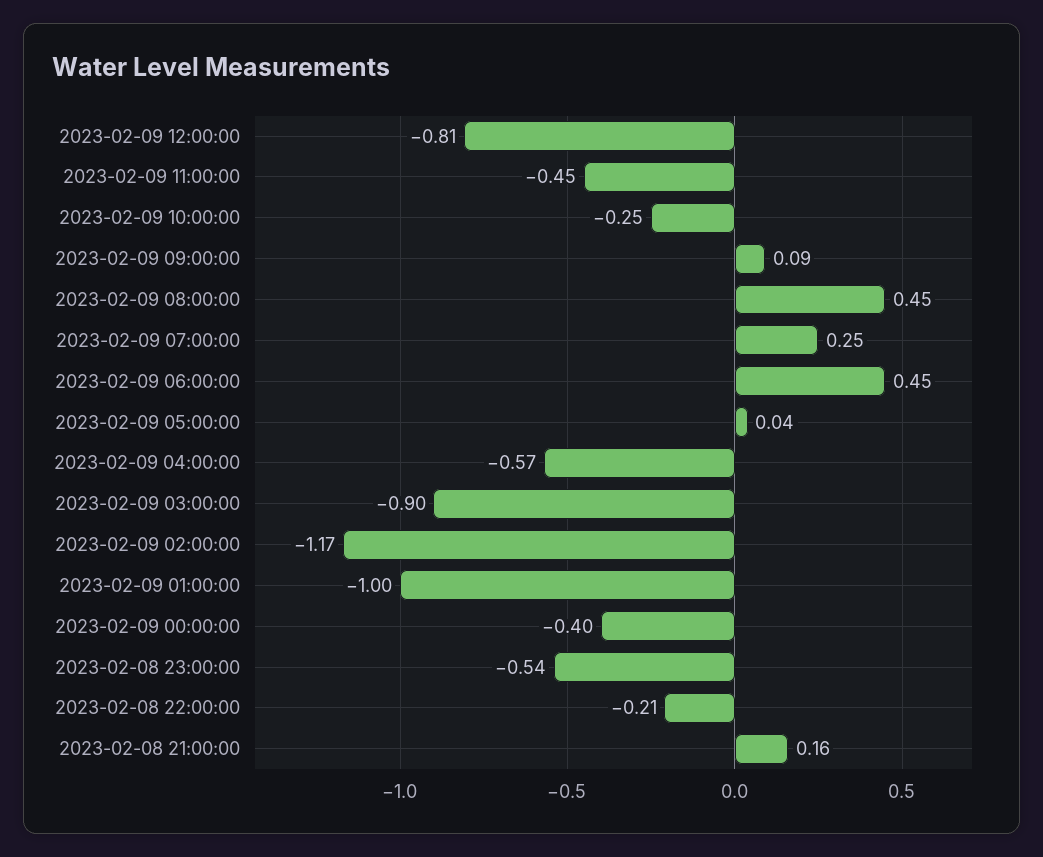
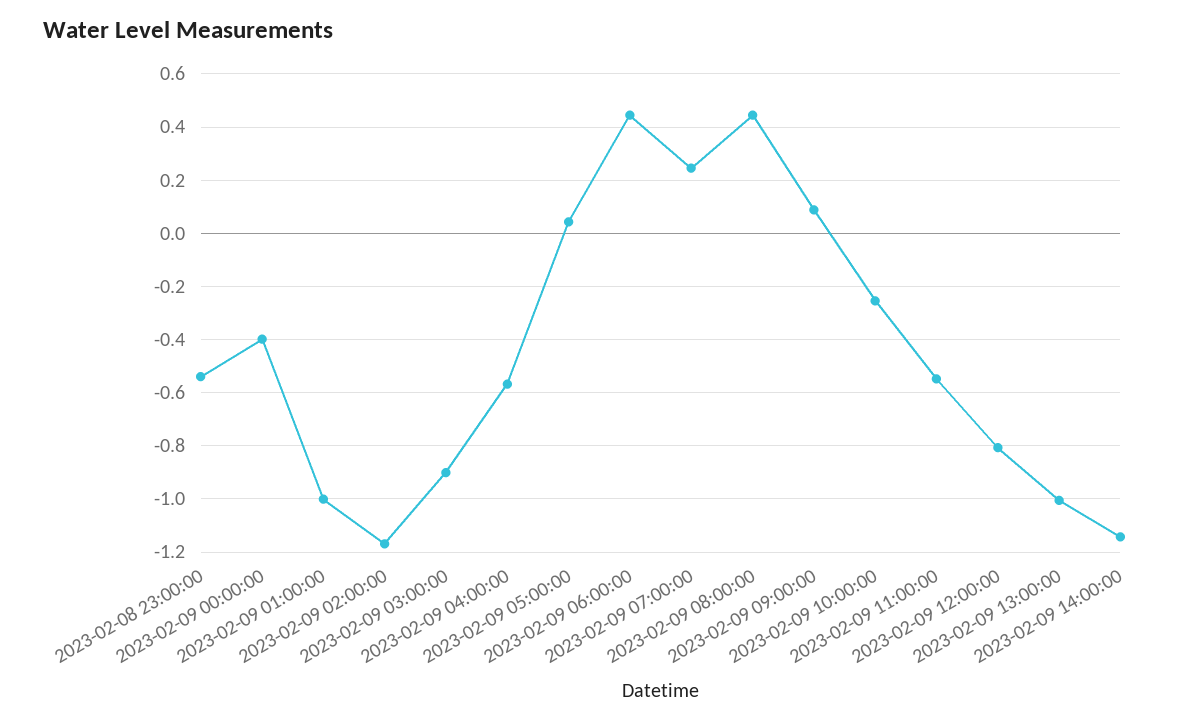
2023-02-09 11:00:00: -0.45 -> -0.55
2023-02-08 22:00:00: -0.21 -> none
2023-02-08 21:00:00: 0.16 -> none
2023-02-09 13:00:00: none -> -1
2023-02-09 14:00:00: none -> -1.15

